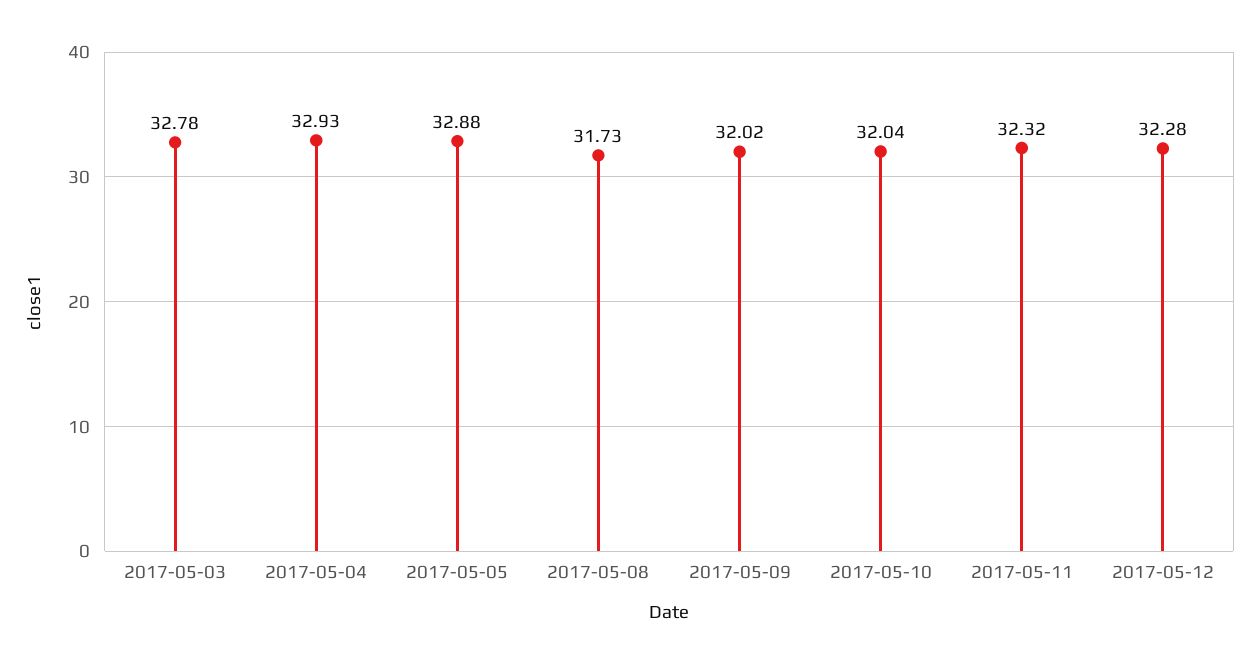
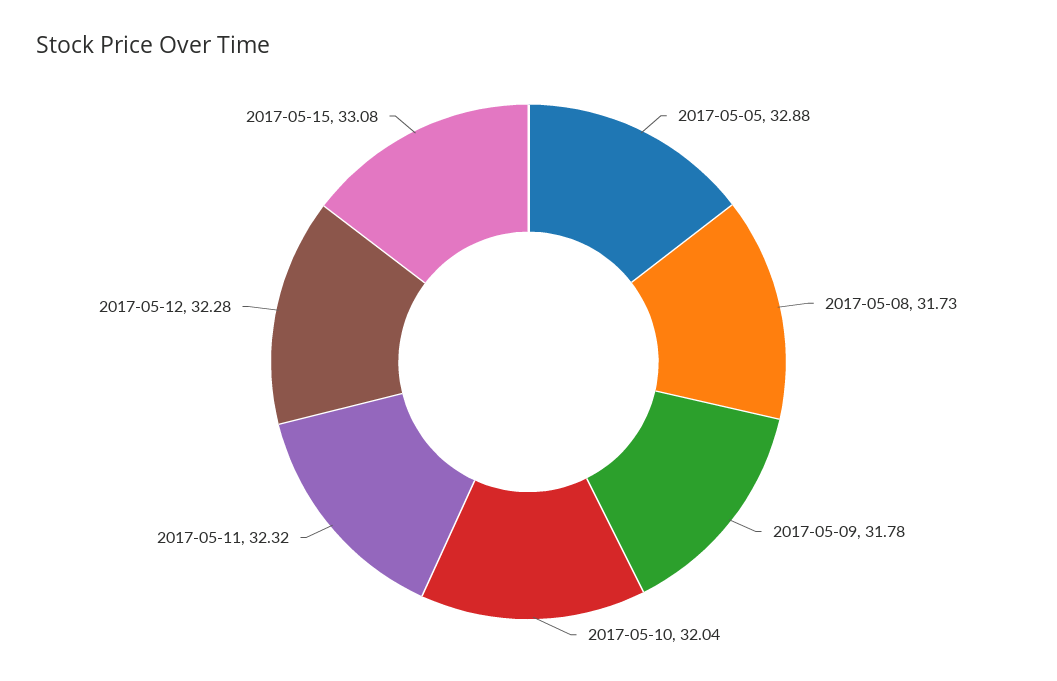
2017-05-03: 32.78 -> none
2017-05-04: 32.93 -> none
2017-05-09: 32.02 -> 31.78
2017-05-15: none -> 33.08

